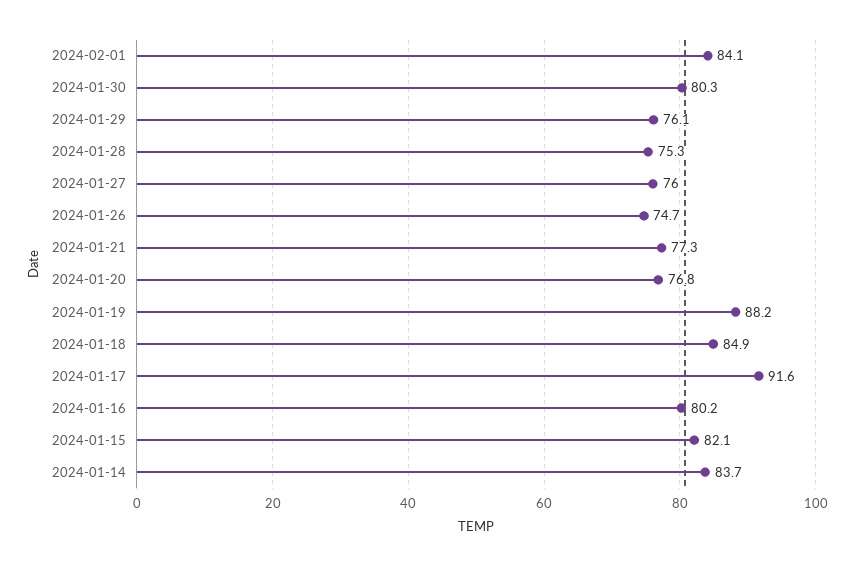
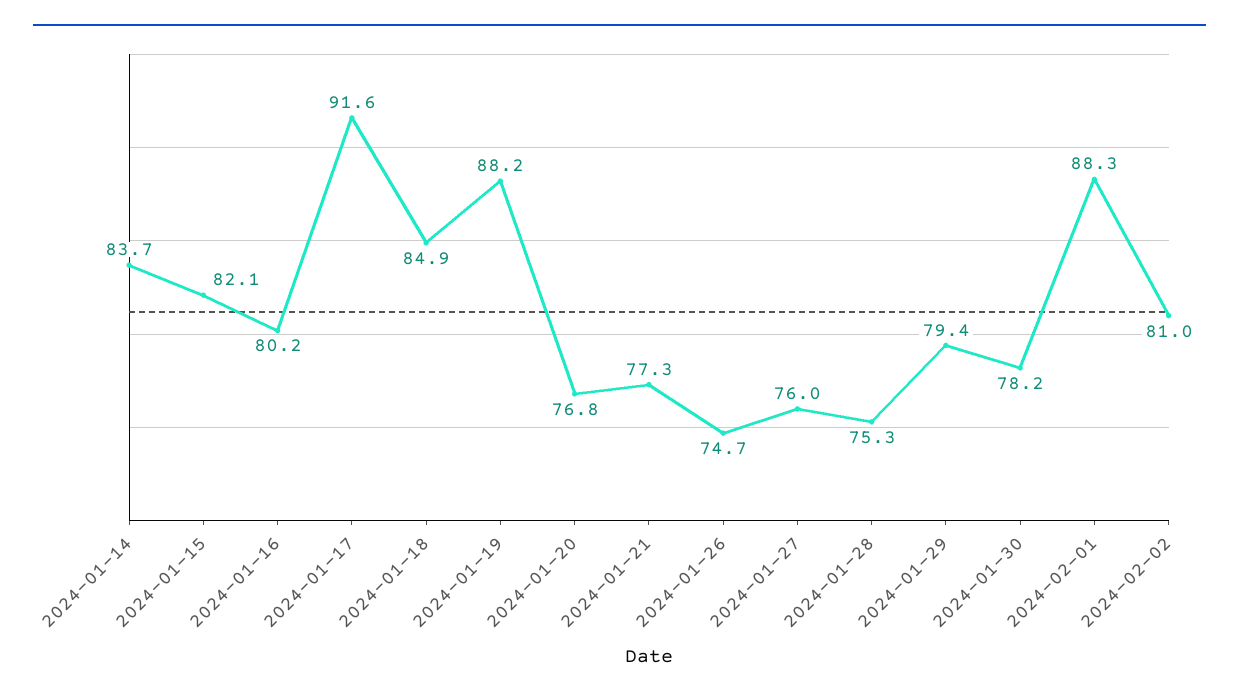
2024-02-01: 84.1 -> 88.3
2024-01-30: 80.3 -> 78.2
2024-01-29: 76.1 -> 79.4
2024-02-02: none -> 81

